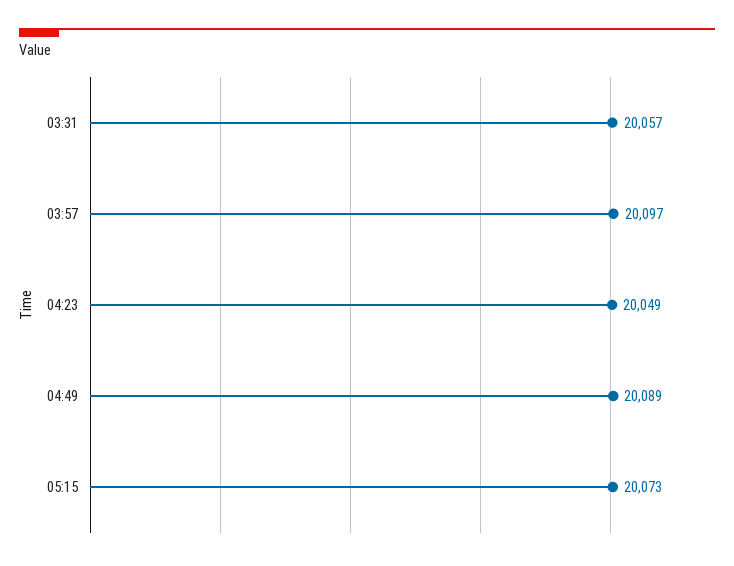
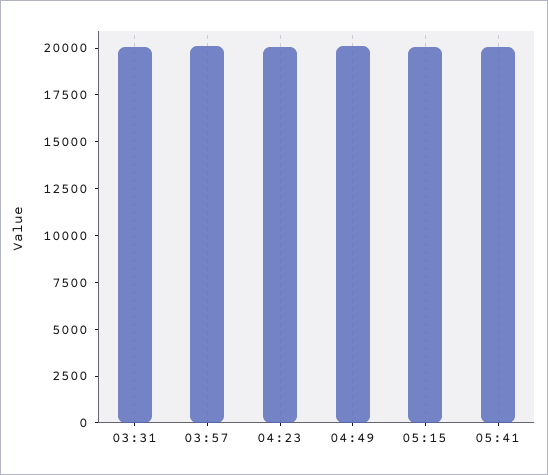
05:41: none -> 20000

